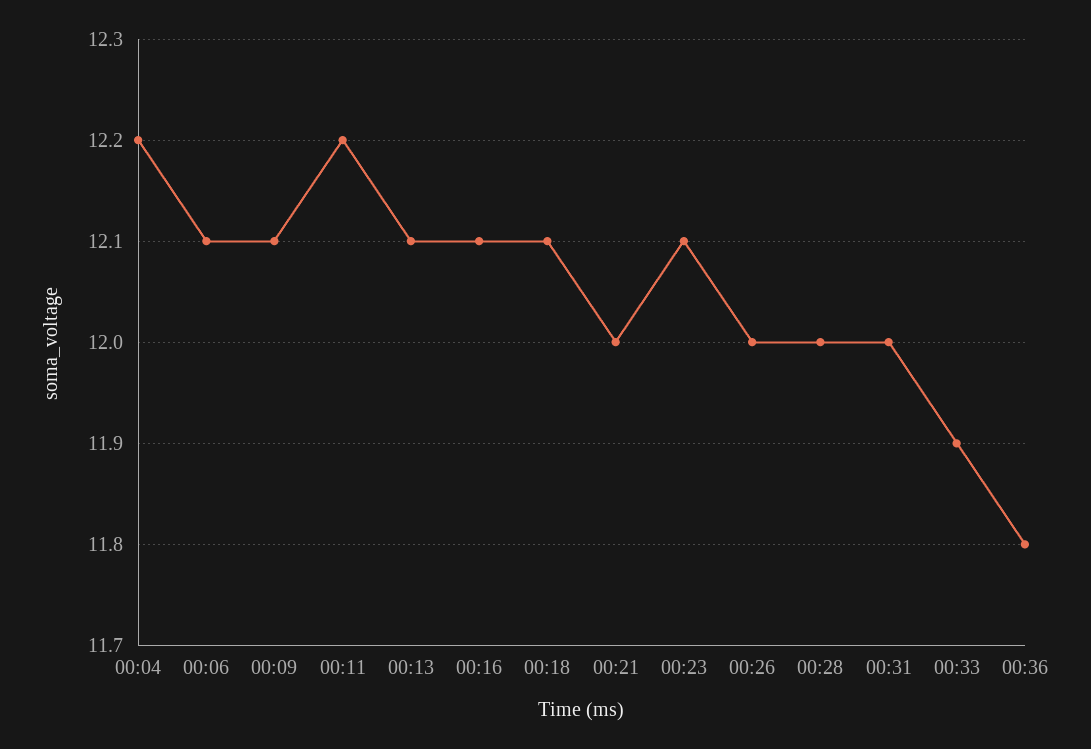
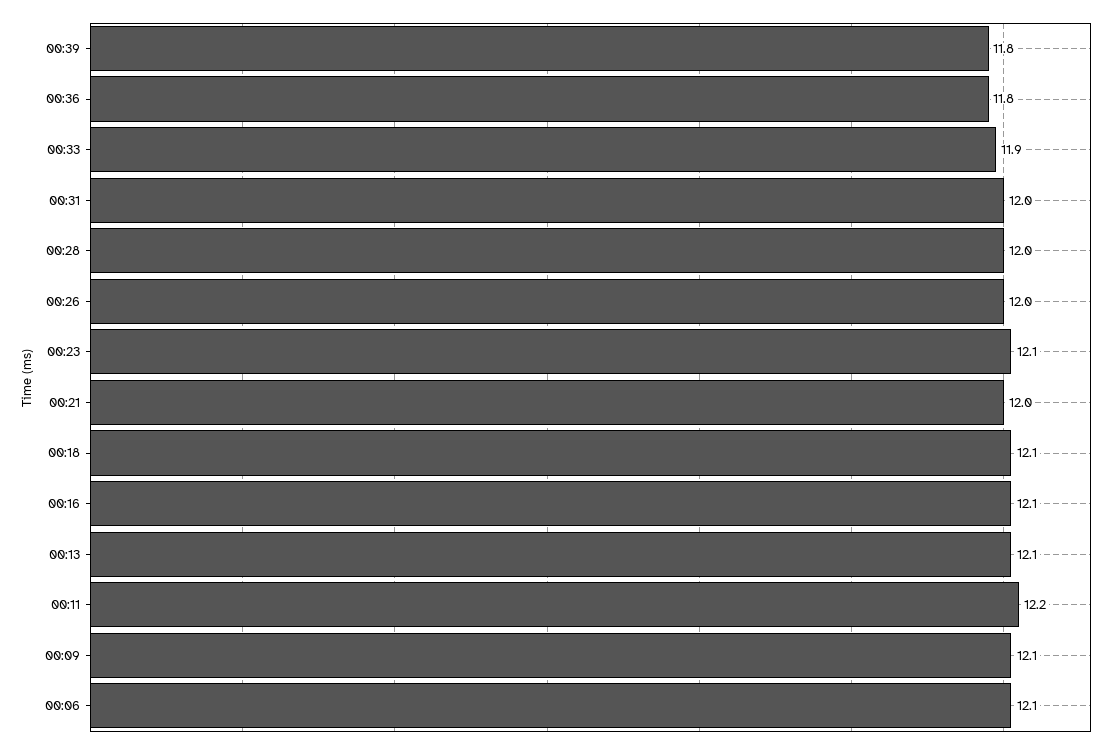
00:04: 12.2 -> none
00:39: none -> 11.8

